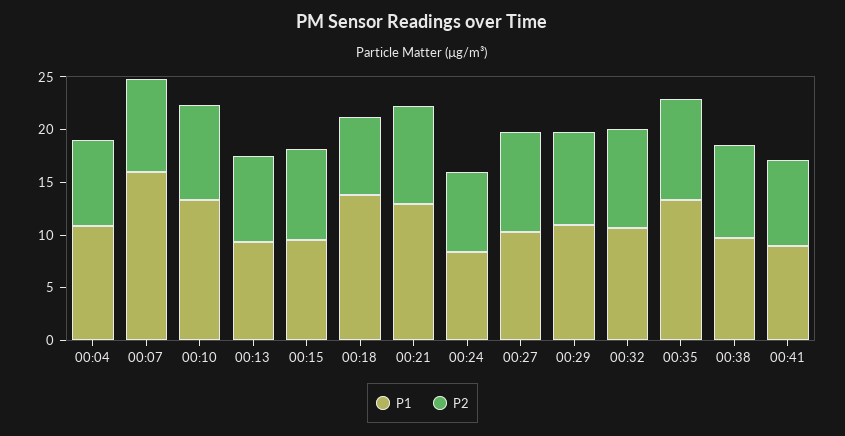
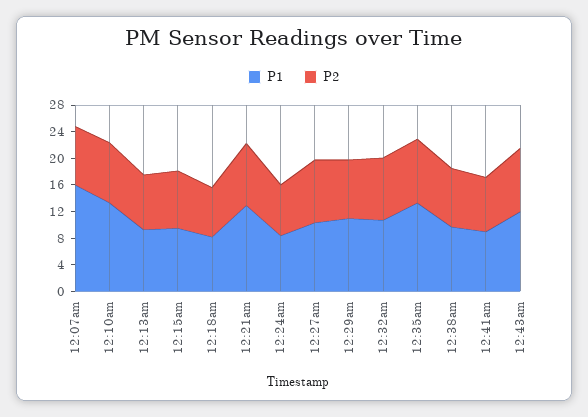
P1, 00:04: 11 -> none
P2, 00:04: 8 -> none
P1, 00:18: 14 -> 8
P1, 12:43am: none -> 12
P2, 12:43am: none -> 10

